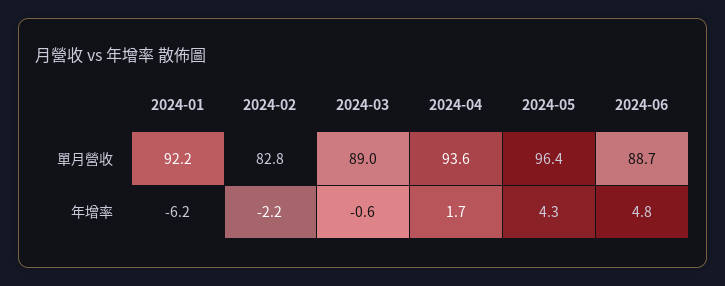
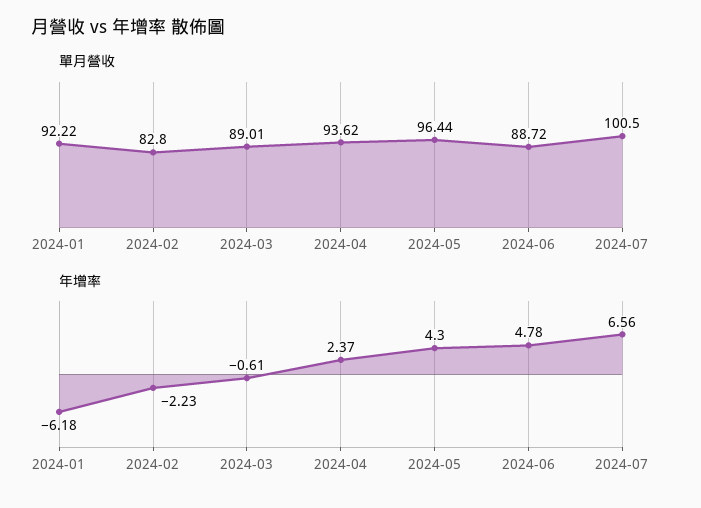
年增率, 2024-04: 1.7 -> 2.37
單月營收, 2024-07: none -> 100.5
年增率, 2024-07: none -> 6.56

